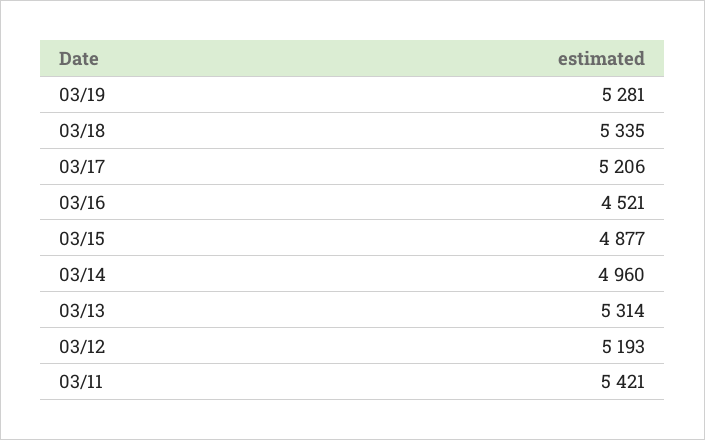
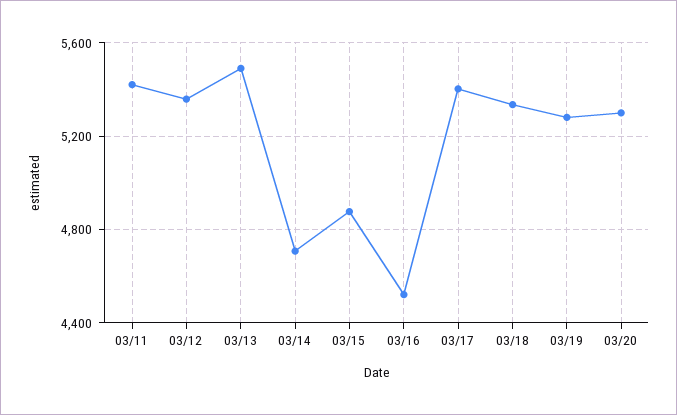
03/17: 5206 -> 5400
03/14: 4960 -> 4700
03/13: 5314 -> 5500
03/12: 5193 -> 5350
03/20: none -> 5300

